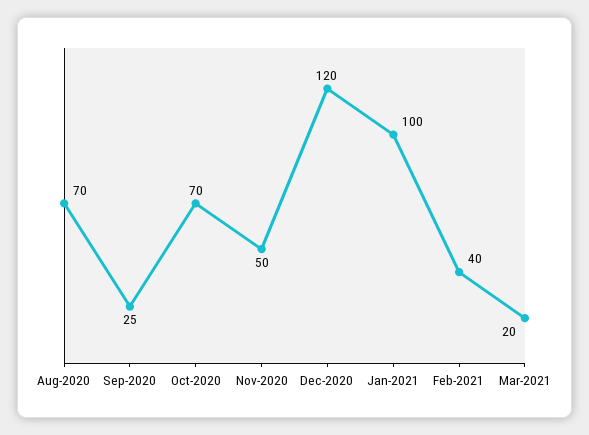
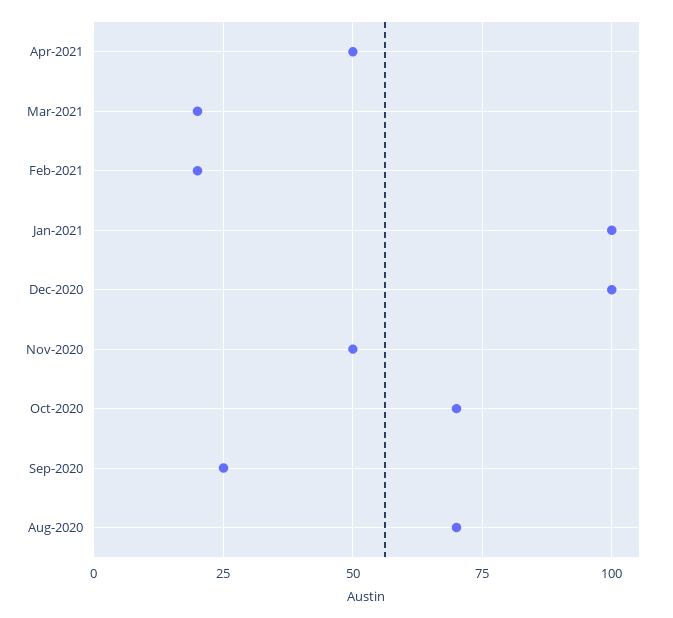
Dec-2020: 120 -> 100
Feb-2021: 40 -> 20
Apr-2021: none -> 50

